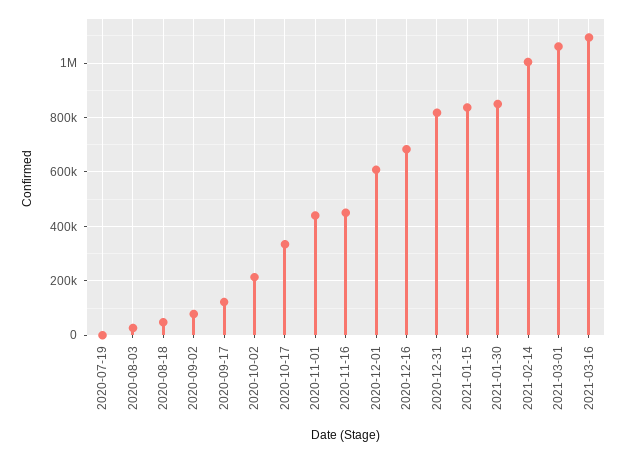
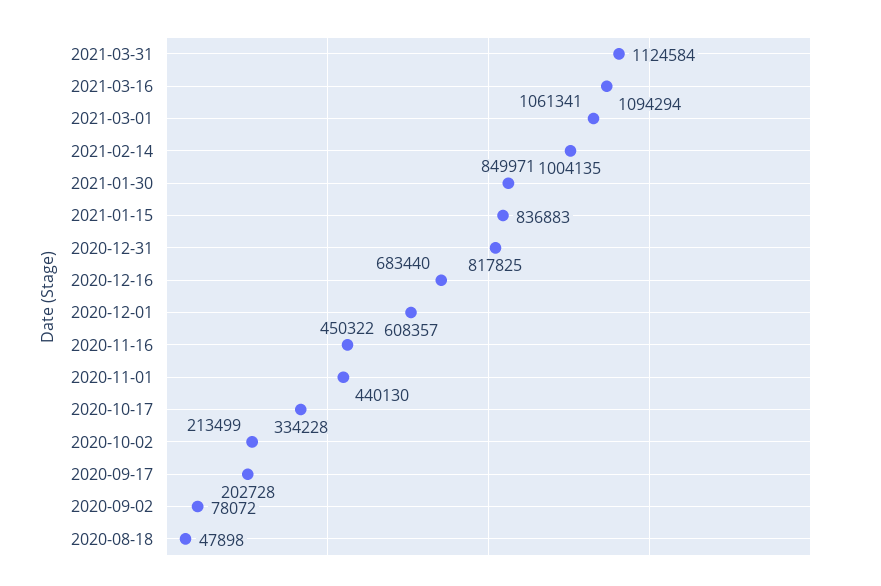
2020-07-19: 0 -> none
2020-08-03: 25000 -> none
2020-09-17: 125000 -> 202728
2021-03-31: none -> 1124584

